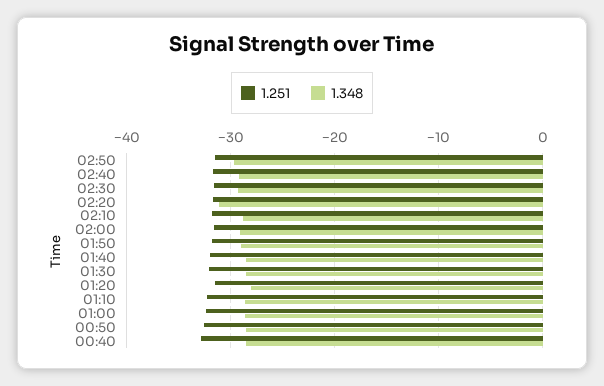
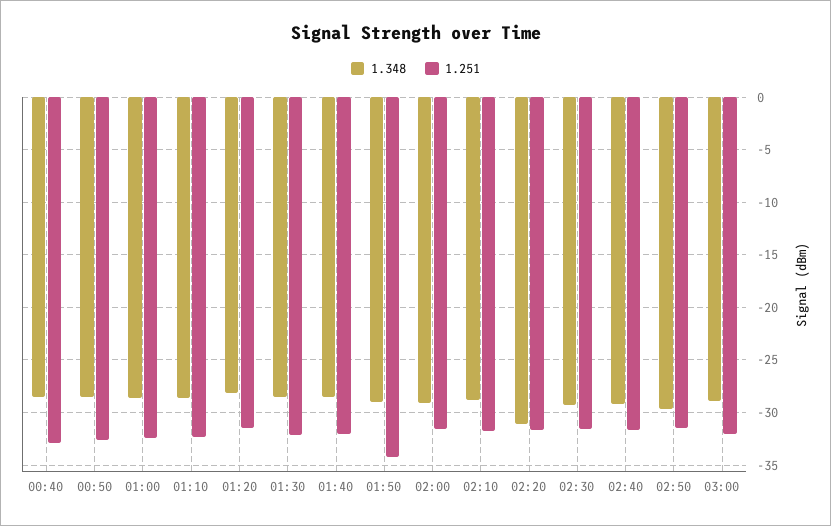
1.251, 01:50: -32 -> -34
1.348, 03:00: none -> -29
1.251, 03:00: none -> -32

